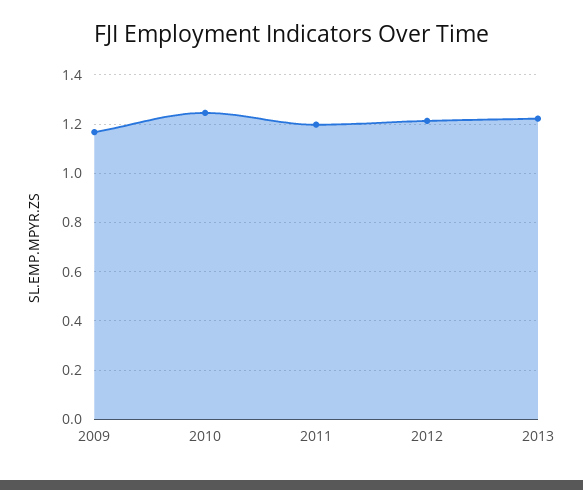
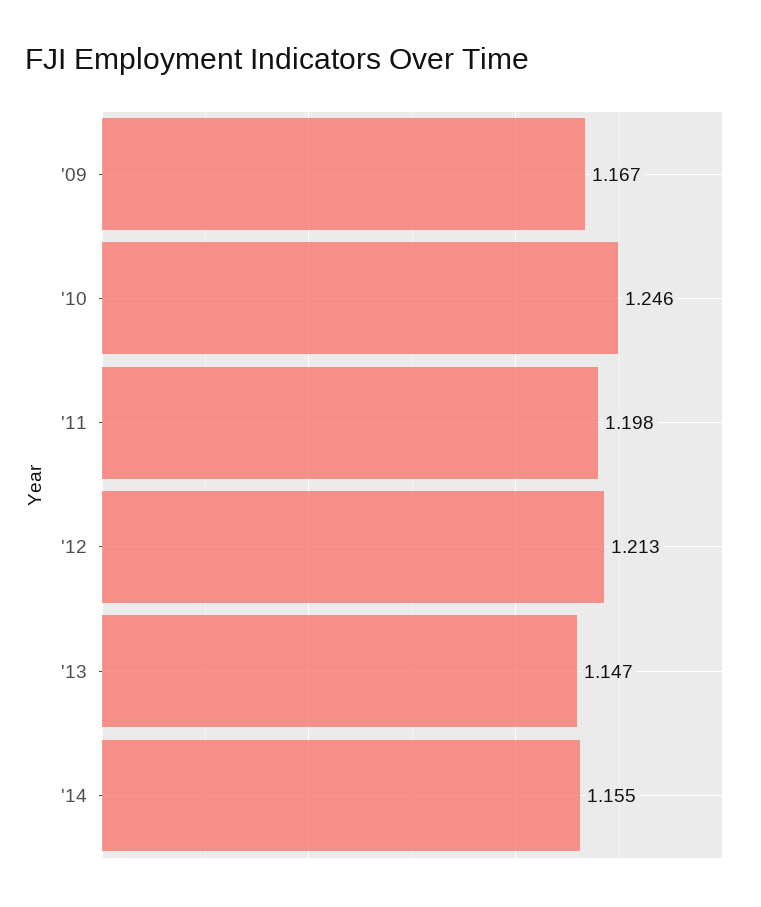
2013: 1.225 -> 1.147
'14: none -> 1.155

